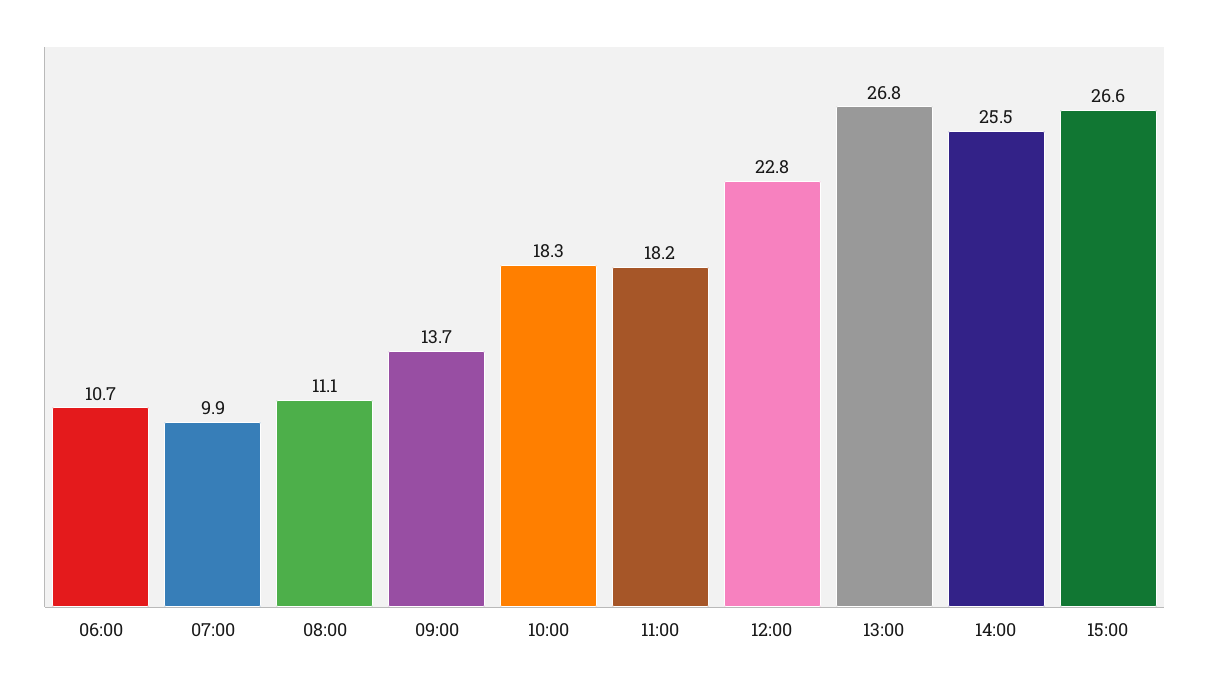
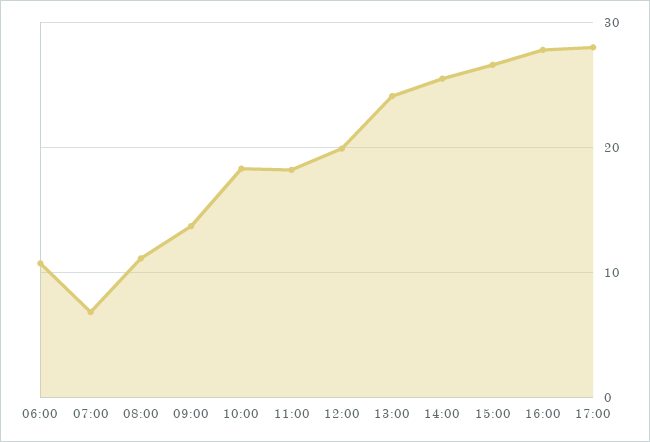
07:00: 9.9 -> 7
12:00: 22.8 -> 20
13:00: 26.8 -> 24
16:00: none -> 28
17:00: none -> 28

